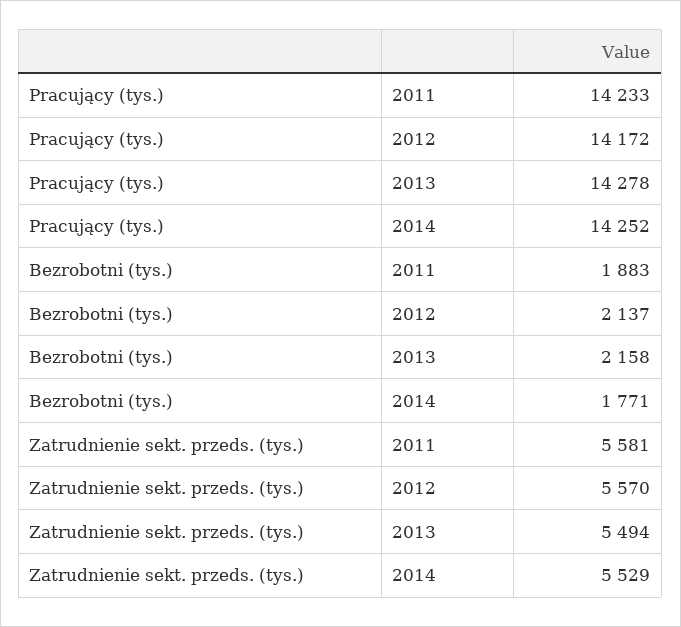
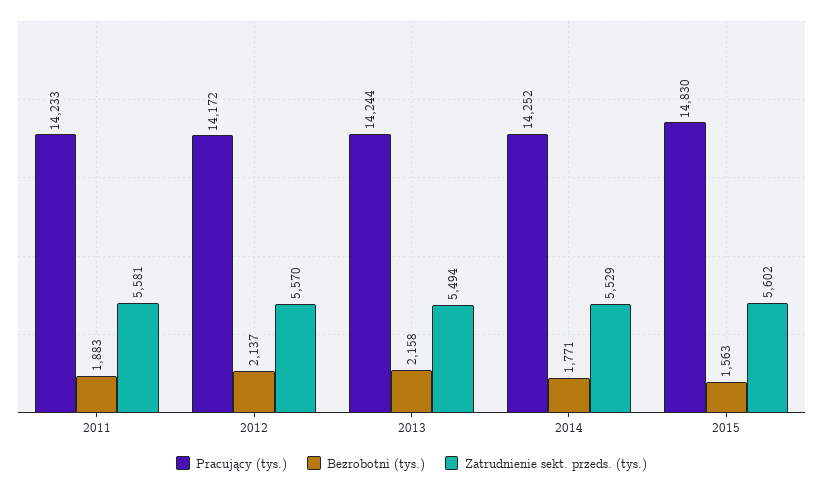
Pracujący (tys.), 2013: 14278 -> 14244
Pracujący (tys.), 2015: none -> 14830
Bezrobotni (tys.), 2015: none -> 1563
Zatrudnienie sekt. przeds. (tys.), 2015: none -> 5602

